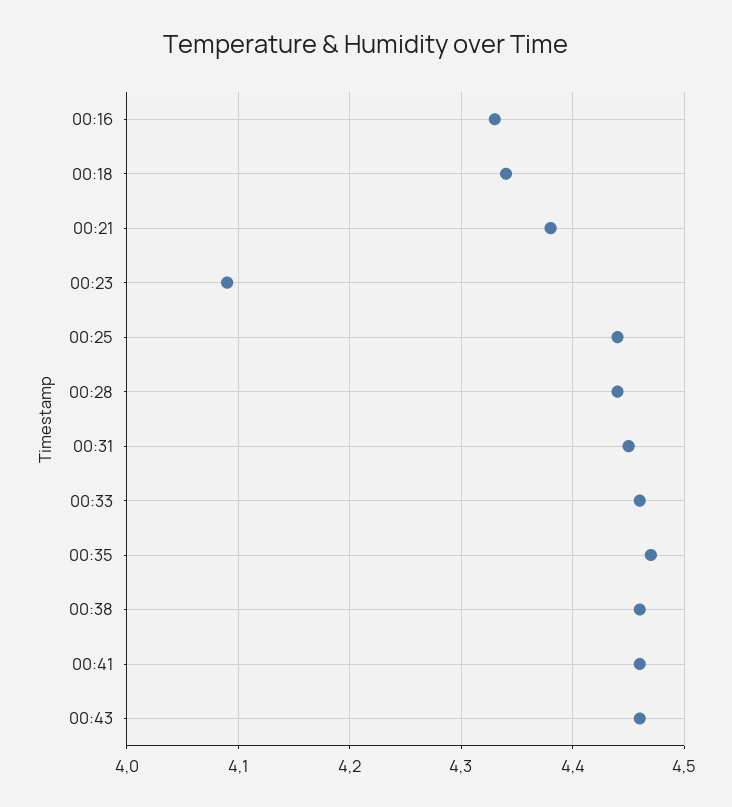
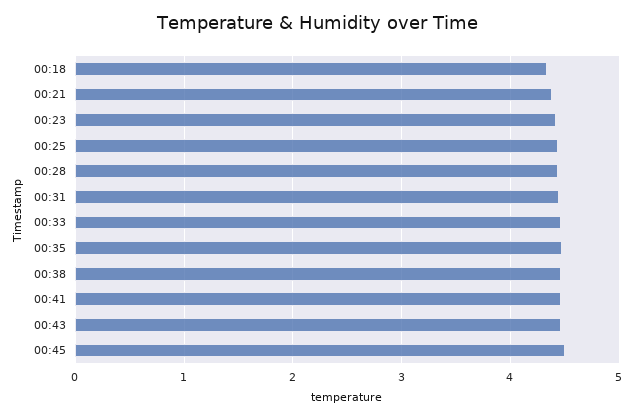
00:16: 4.33 -> none
00:23: 4.09 -> 4.4
00:45: none -> 4.5

